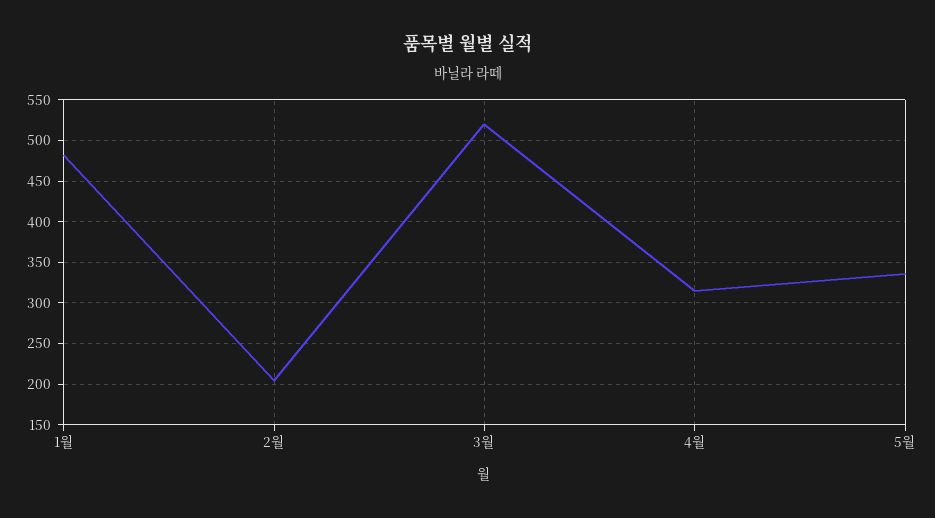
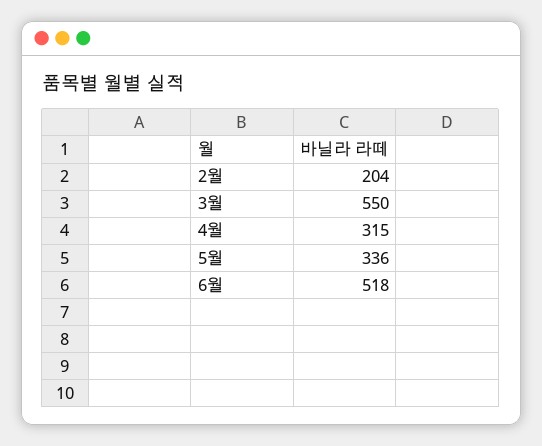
1월: 480 -> none
3월: 520 -> 550
6월: none -> 518

